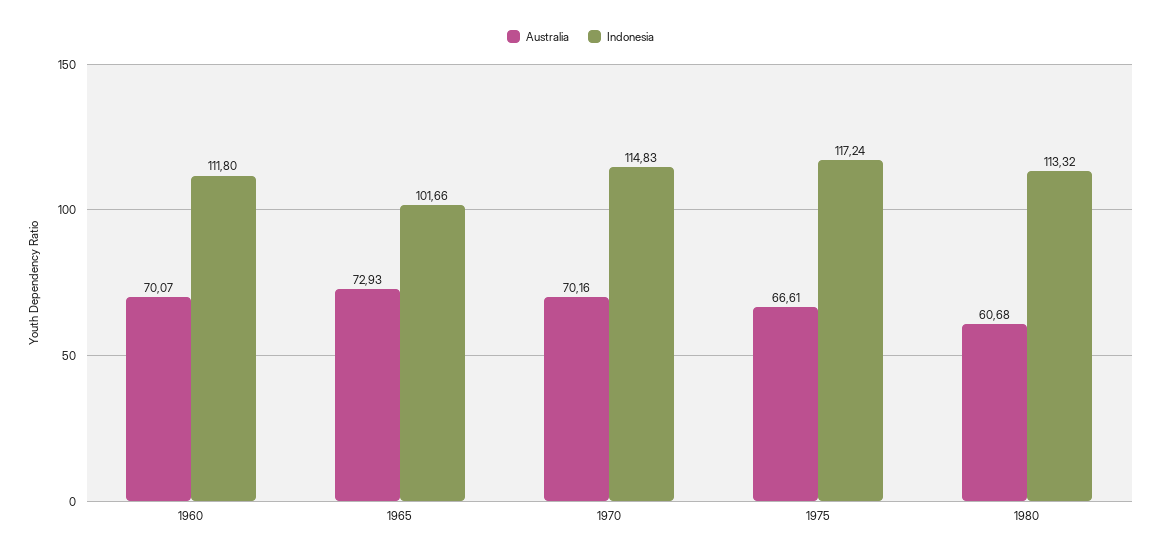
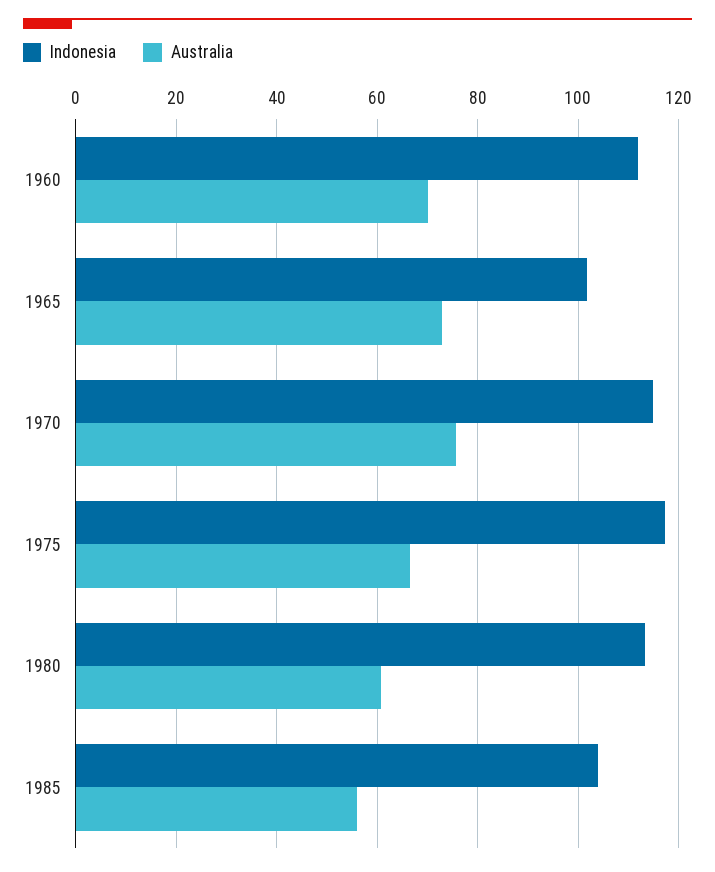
Australia, 1970: 70.16 -> 76
Indonesia, 1985: none -> 104
Australia, 1985: none -> 56

